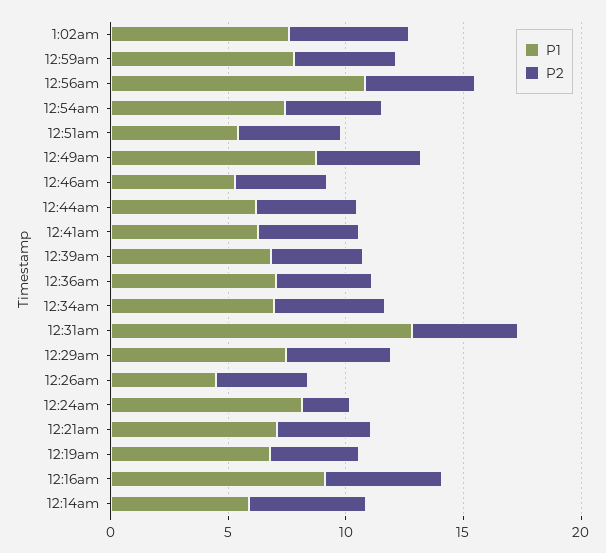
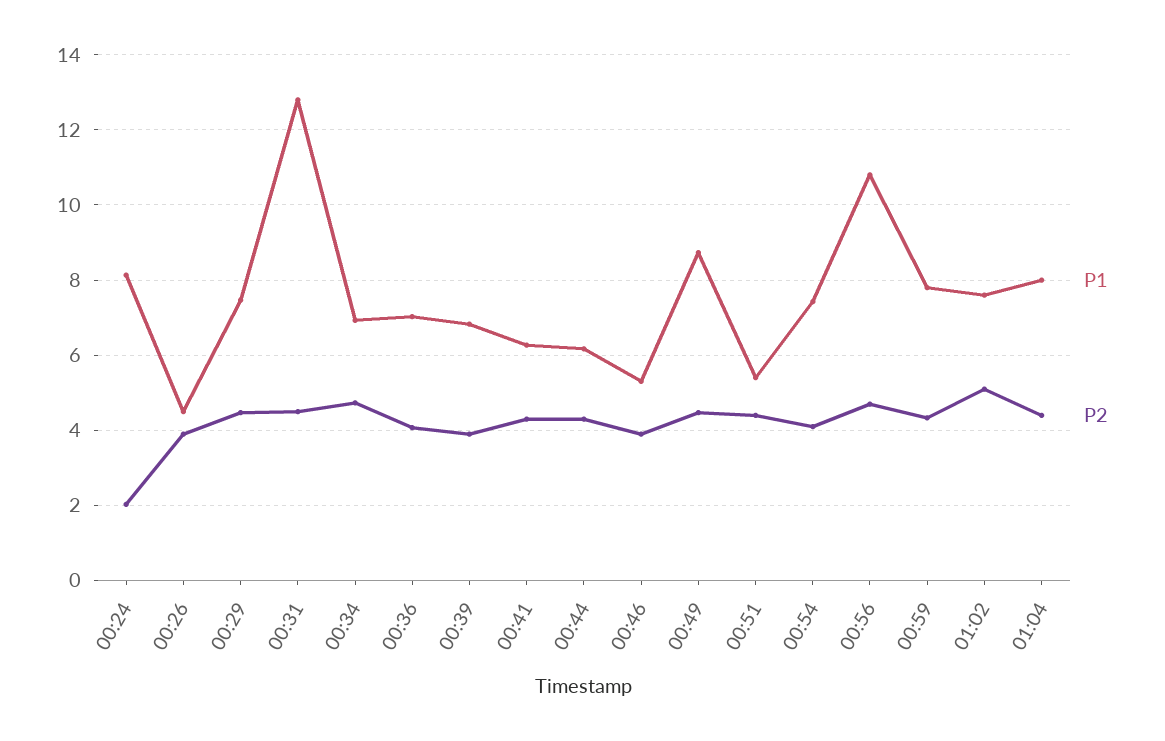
P1, 12:21am: 7 -> none
P2, 12:21am: 4 -> none
P1, 12:19am: 7 -> none
P2, 12:19am: 4 -> none
P1, 12:16am: 9 -> none
P2, 12:16am: 5 -> none
P1, 12:14am: 6 -> none
P2, 12:14am: 5 -> none
P1, 01:04: none -> 8
P2, 01:04: none -> 4.4

